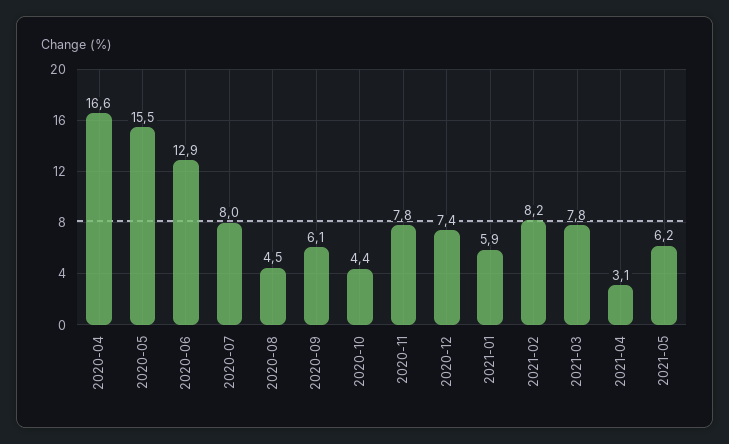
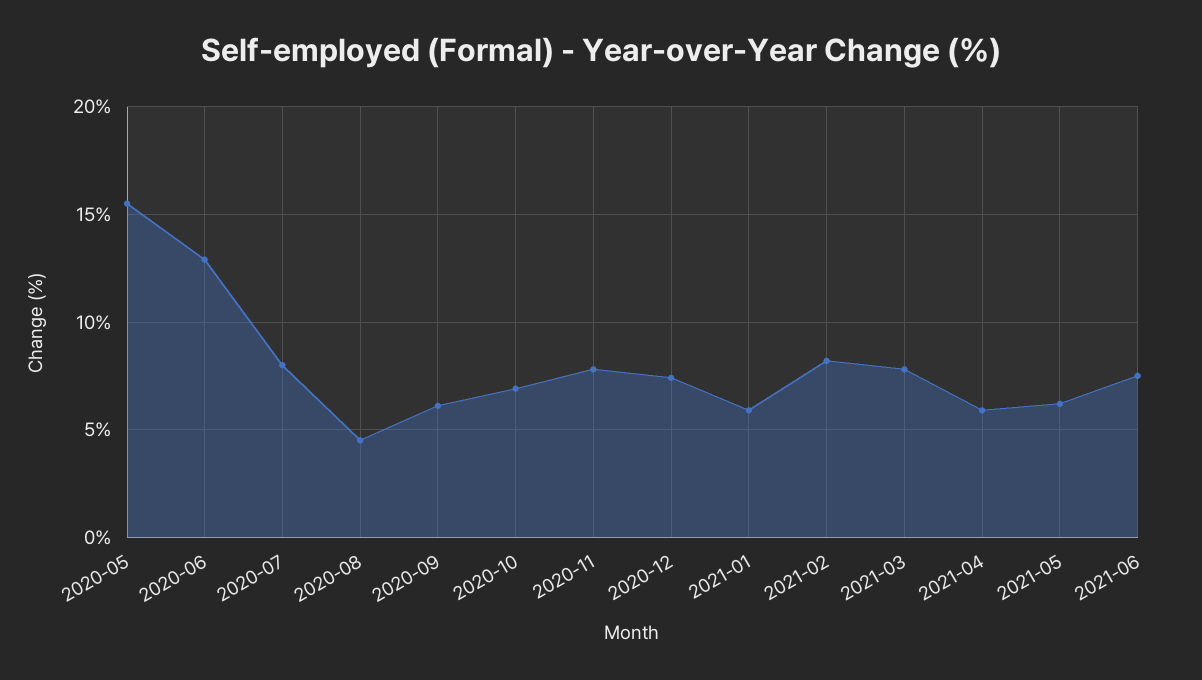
2020-04: 16.6 -> none
2020-10: 4.4 -> 7
2021-04: 3.1 -> 6
2021-06: none -> 7.5

